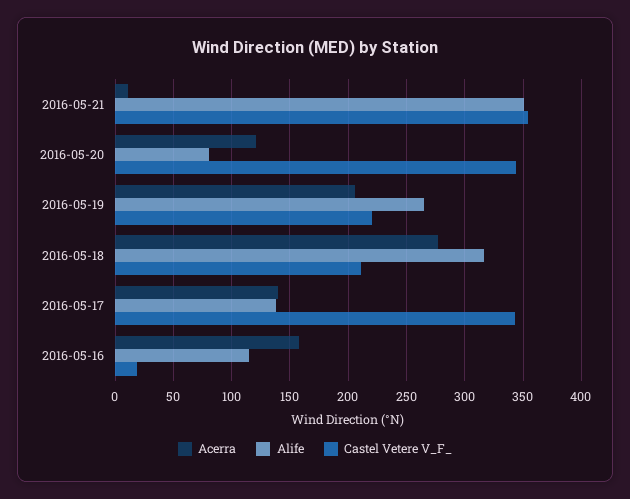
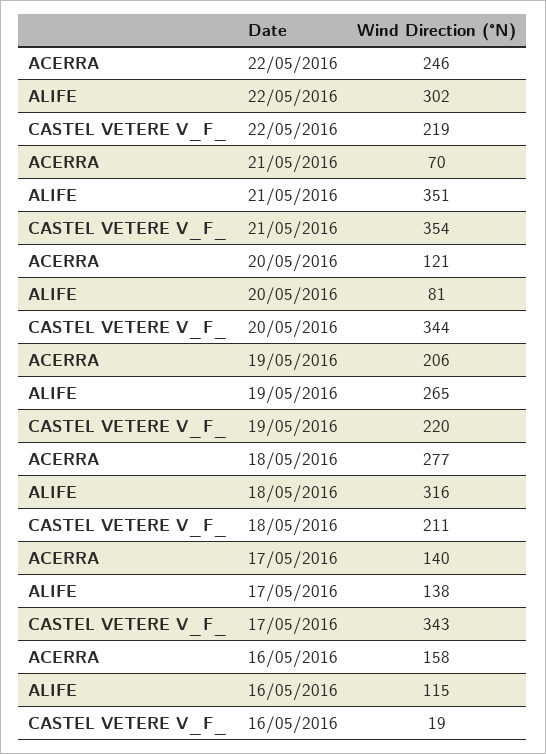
Acerra, 2016-05-21: 10 -> 70
Acerra, 22/05/2016: none -> 246
Alife, 22/05/2016: none -> 302
Castel Vetere V_F_, 22/05/2016: none -> 219

